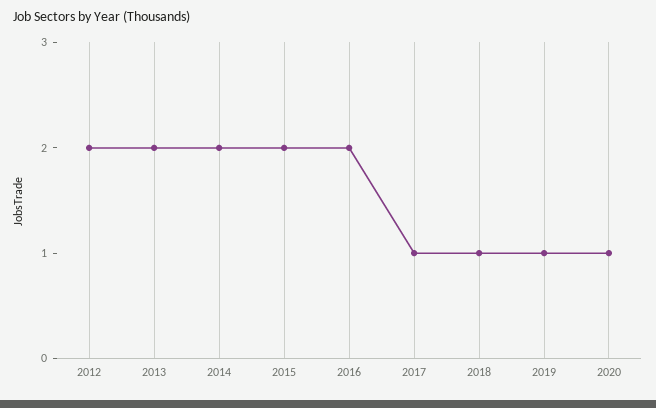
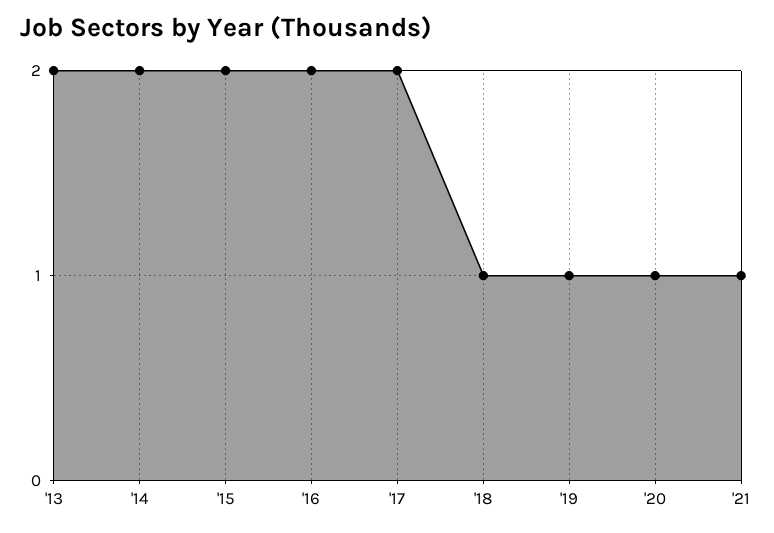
2012: 2 -> none
2017: 1 -> 2
'21: none -> 1

